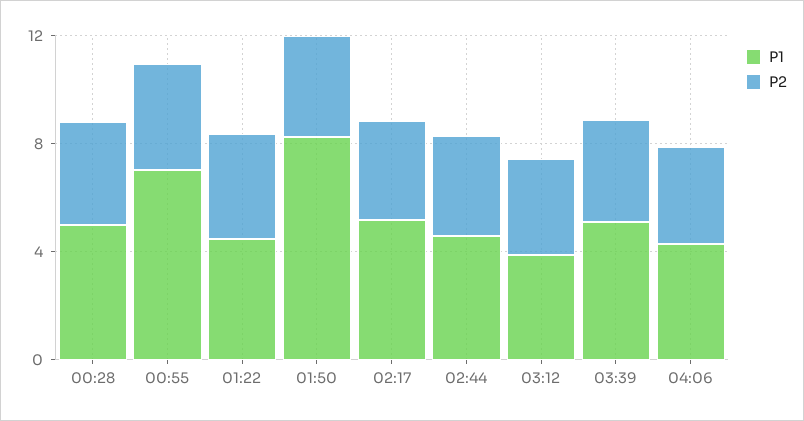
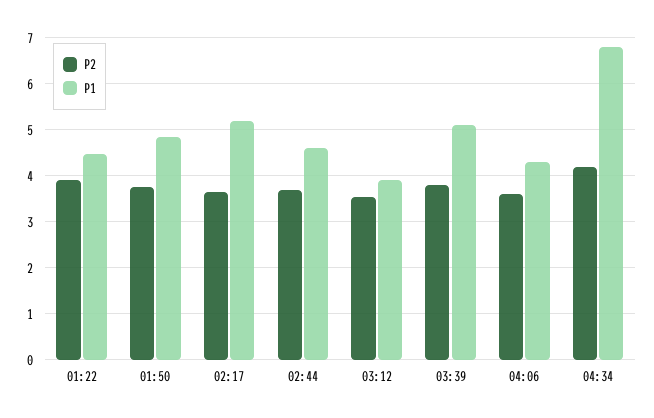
P1, 00:28: 5 -> none
P2, 00:28: 4 -> none
P1, 00:55: 7 -> none
P2, 00:55: 4 -> none
P1, 01:50: 8 -> 4.8
P2, 04:34: none -> 4.2
P1, 04:34: none -> 6.8

